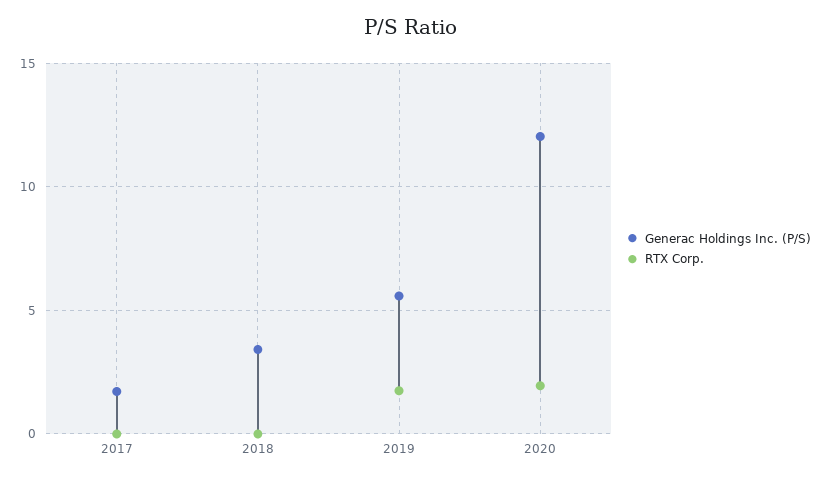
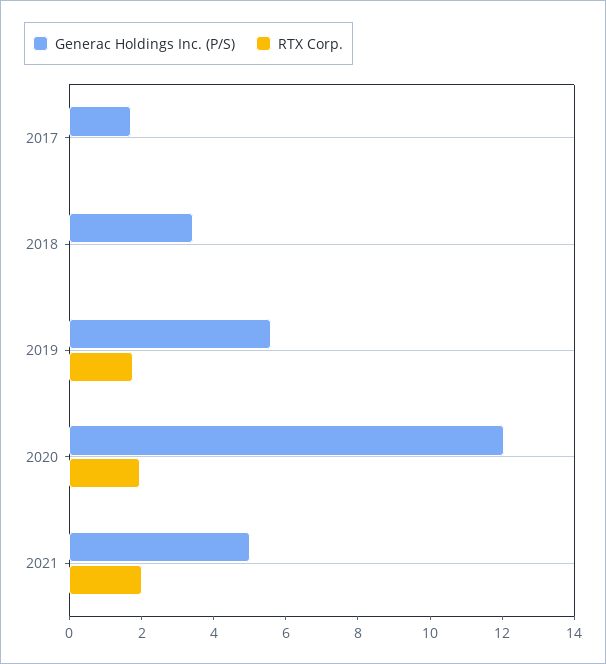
Generac Holdings Inc. (P/S), 2021: none -> 5
RTX Corp., 2021: none -> 2

